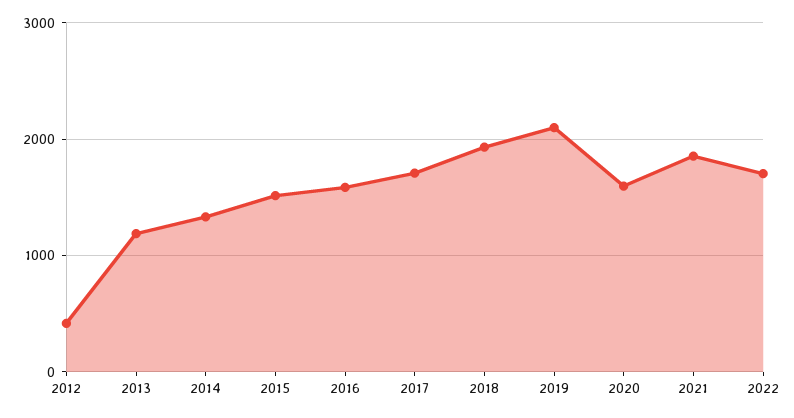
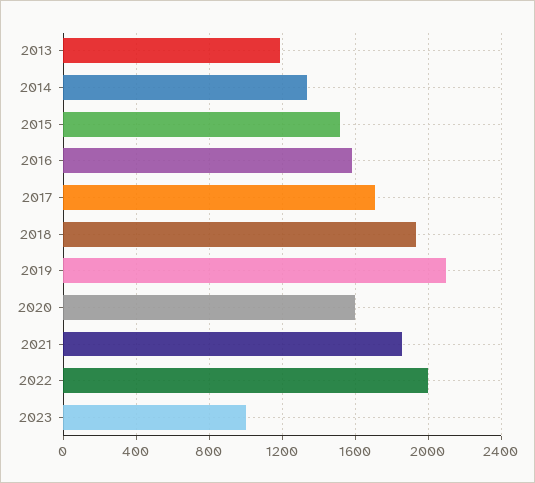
2012: 400 -> none
2022: 1700 -> 2000
2023: none -> 1000

